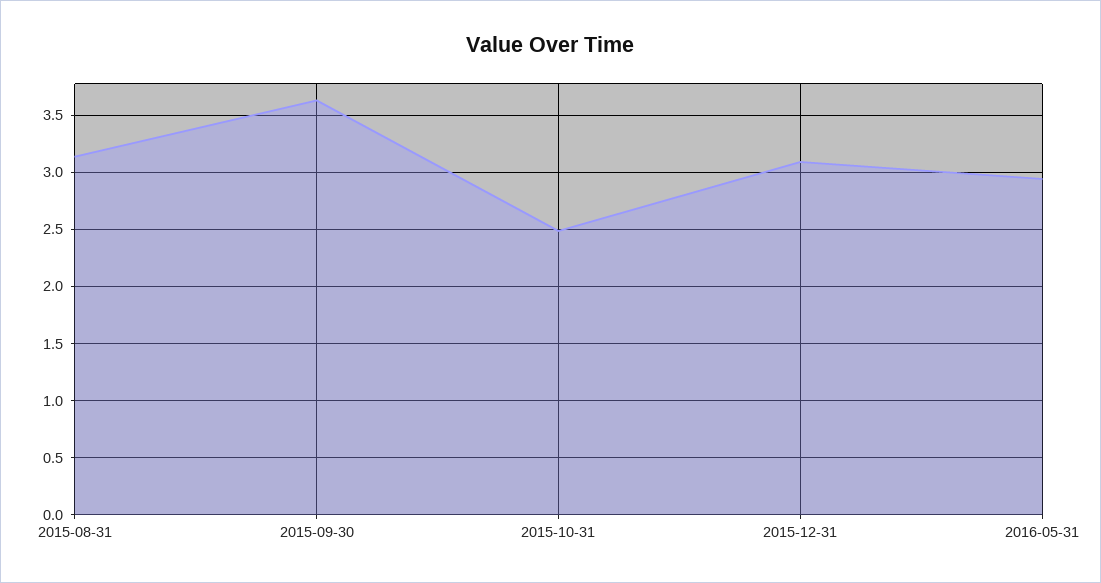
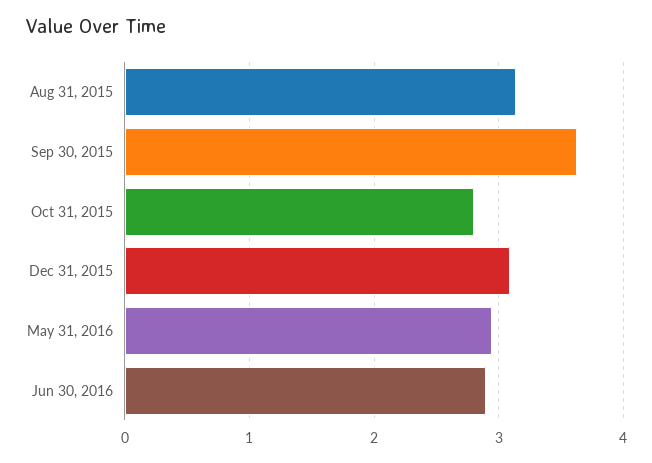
2015-10-31: 2.5 -> 2.8
Jun 30, 2016: none -> 2.9

